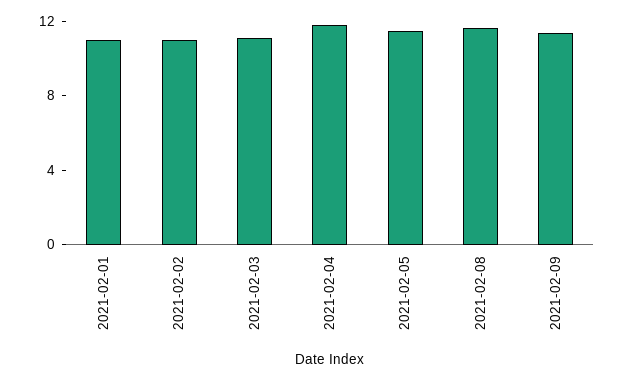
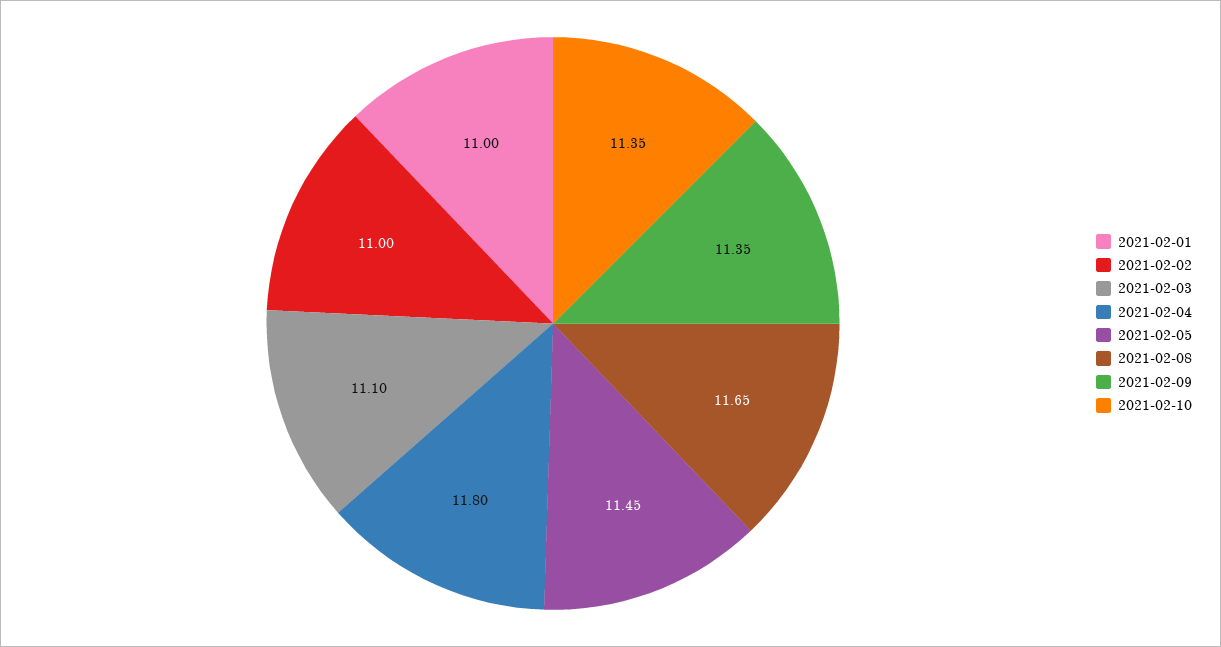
2021-02-10: none -> 11.35

